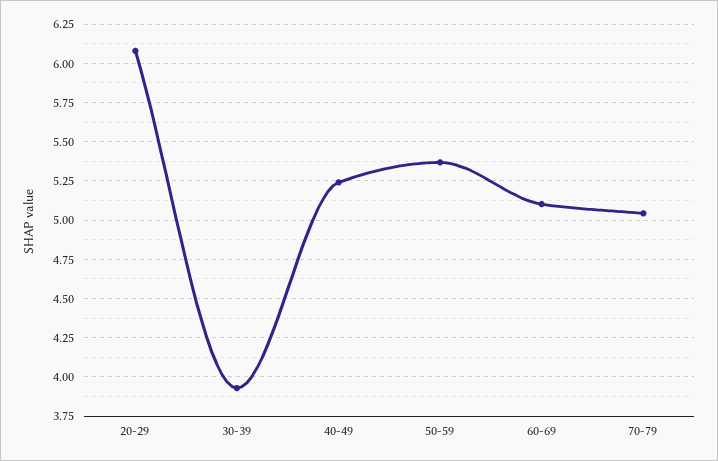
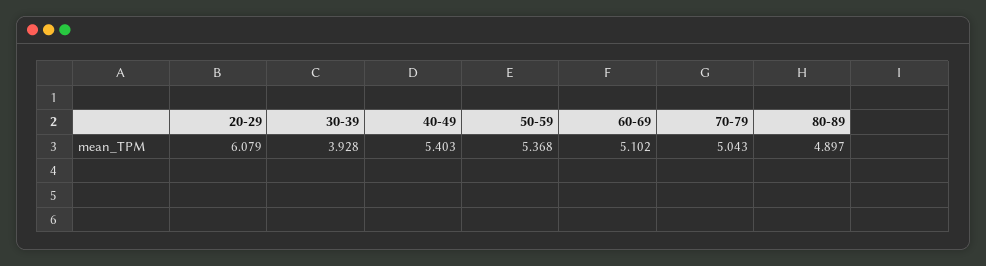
40-49: 5.25 -> 5.403
80-89: none -> 4.897

